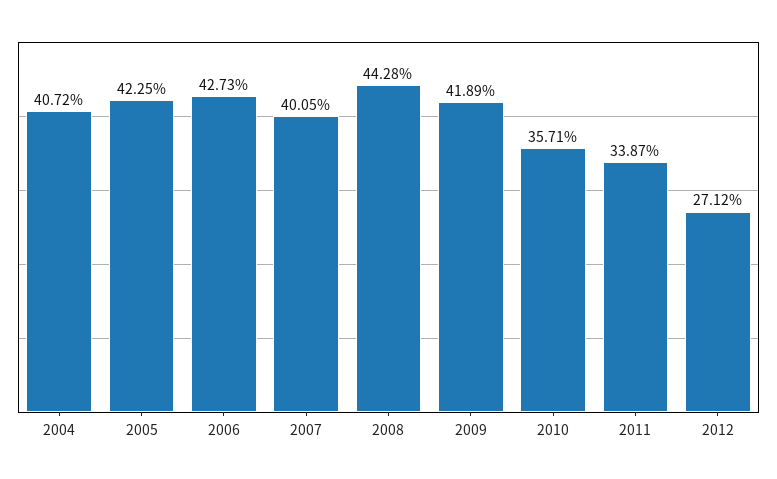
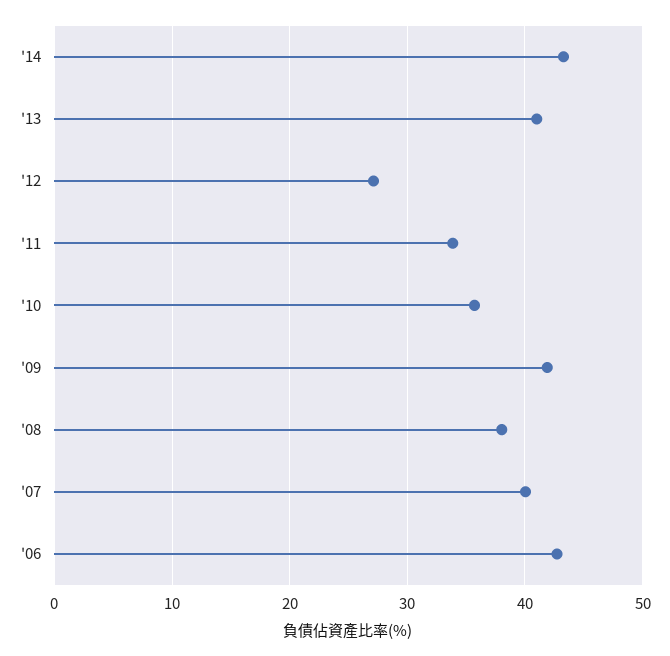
2004: 40.72 -> none
2005: 42.25 -> none
2008: 44.28 -> 38
'14: none -> 43
'13: none -> 41

